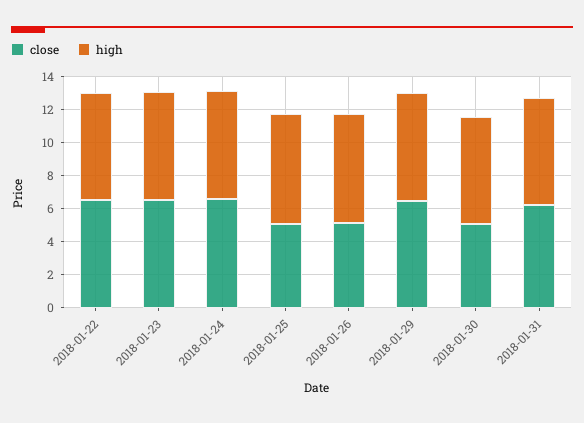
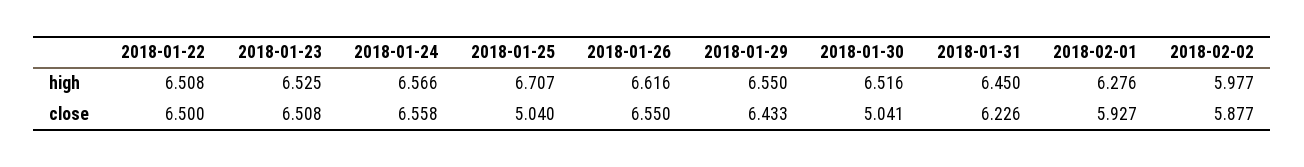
close, 2018-01-26: 5 -> 6.55
high, 2018-02-01: none -> 6.276
high, 2018-02-02: none -> 5.977
close, 2018-02-01: none -> 5.927
close, 2018-02-02: none -> 5.877

